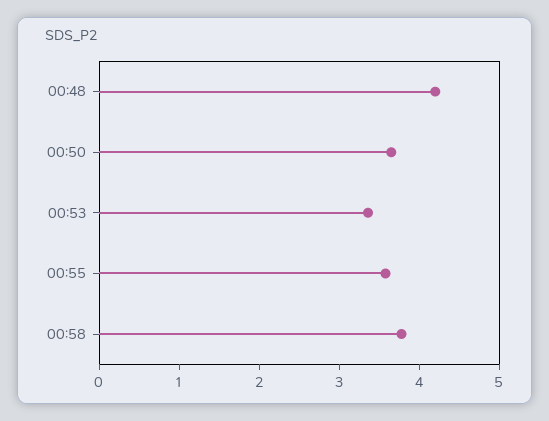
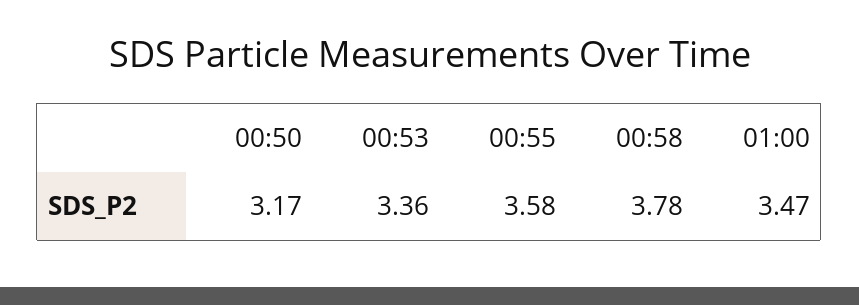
00:48: 4.2 -> none
00:50: 3.6 -> 3.17
01:00: none -> 3.47

